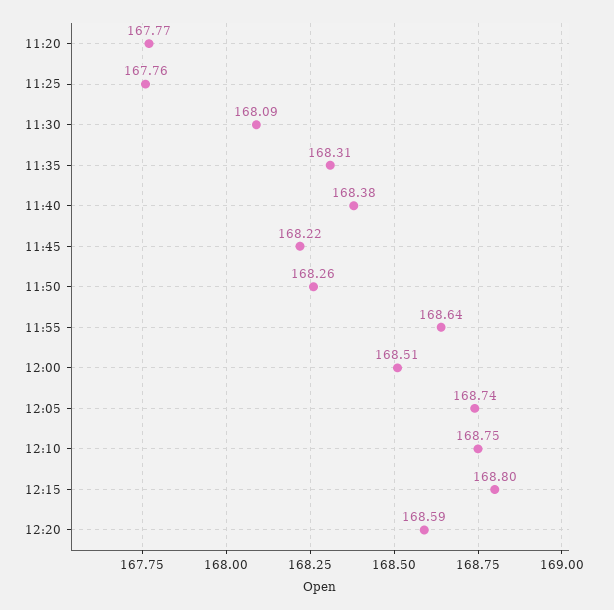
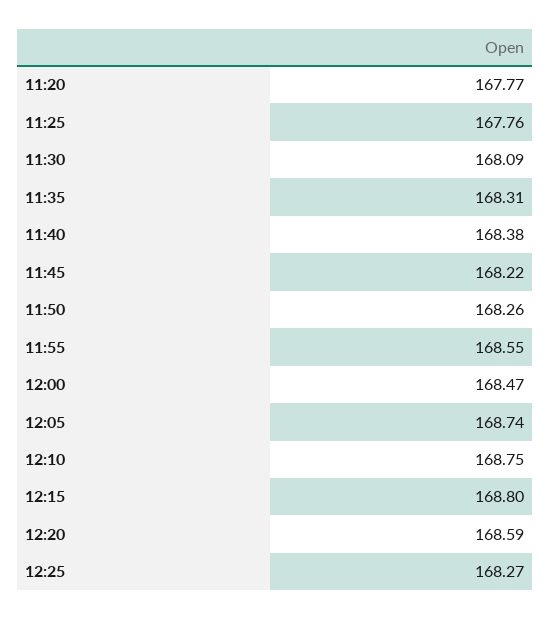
11:55: 168.64 -> 168.55
12:00: 168.51 -> 168.47
12:25: none -> 168.27

